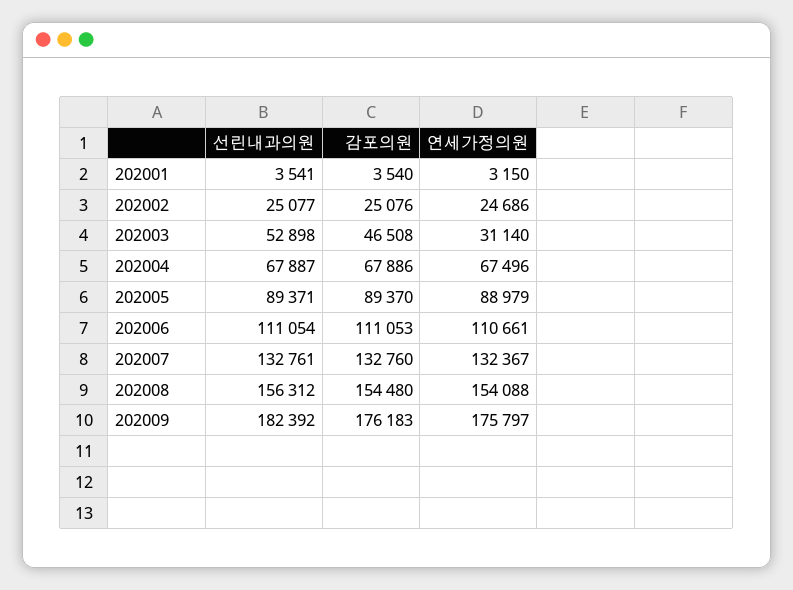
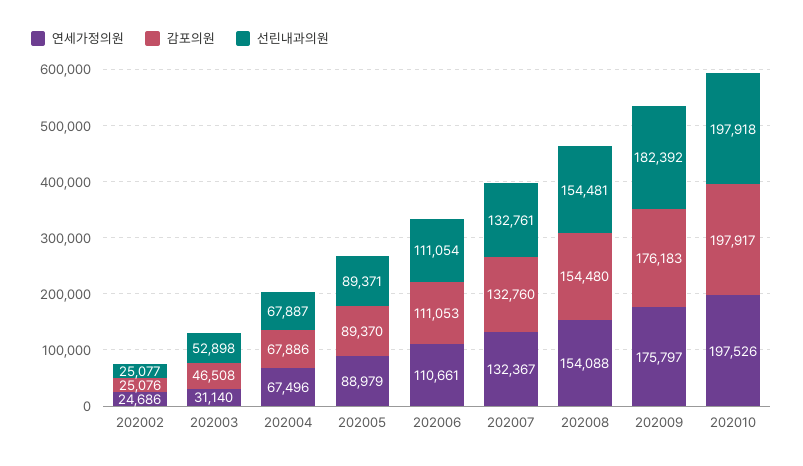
선린내과의원, 202001: 3541 -> none
감포의원, 202001: 3540 -> none
연세가정의원, 202001: 3150 -> none
선린내과의원, 202008: 156312 -> 154481
연세가정의원, 202010: none -> 197526
감포의원, 202010: none -> 197917
선린내과의원, 202010: none -> 197918

